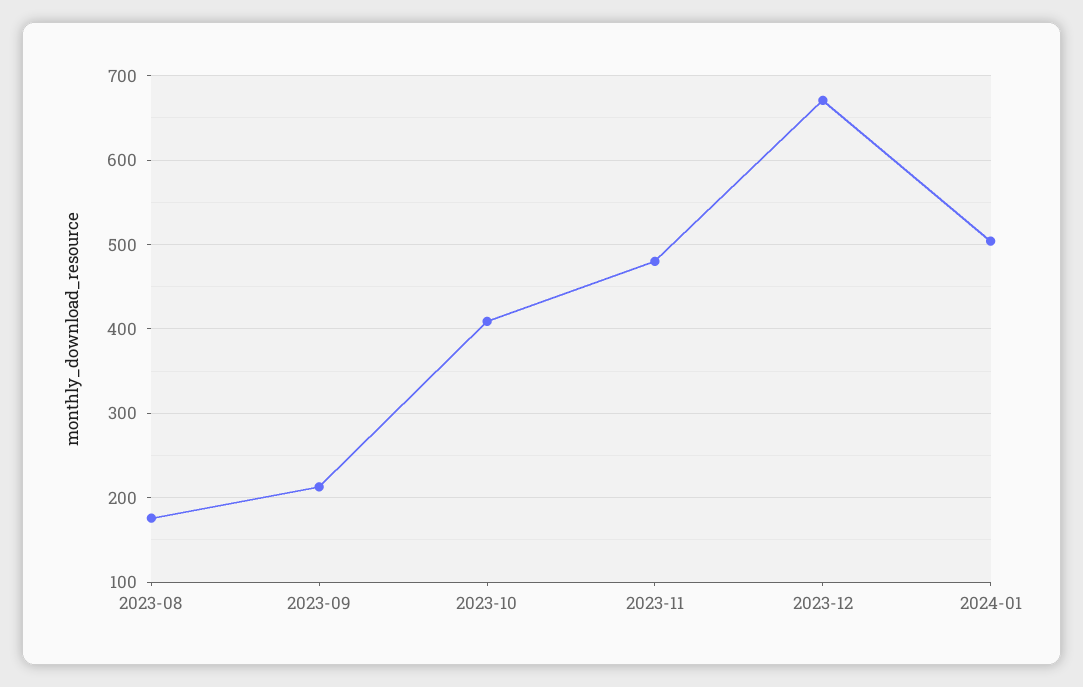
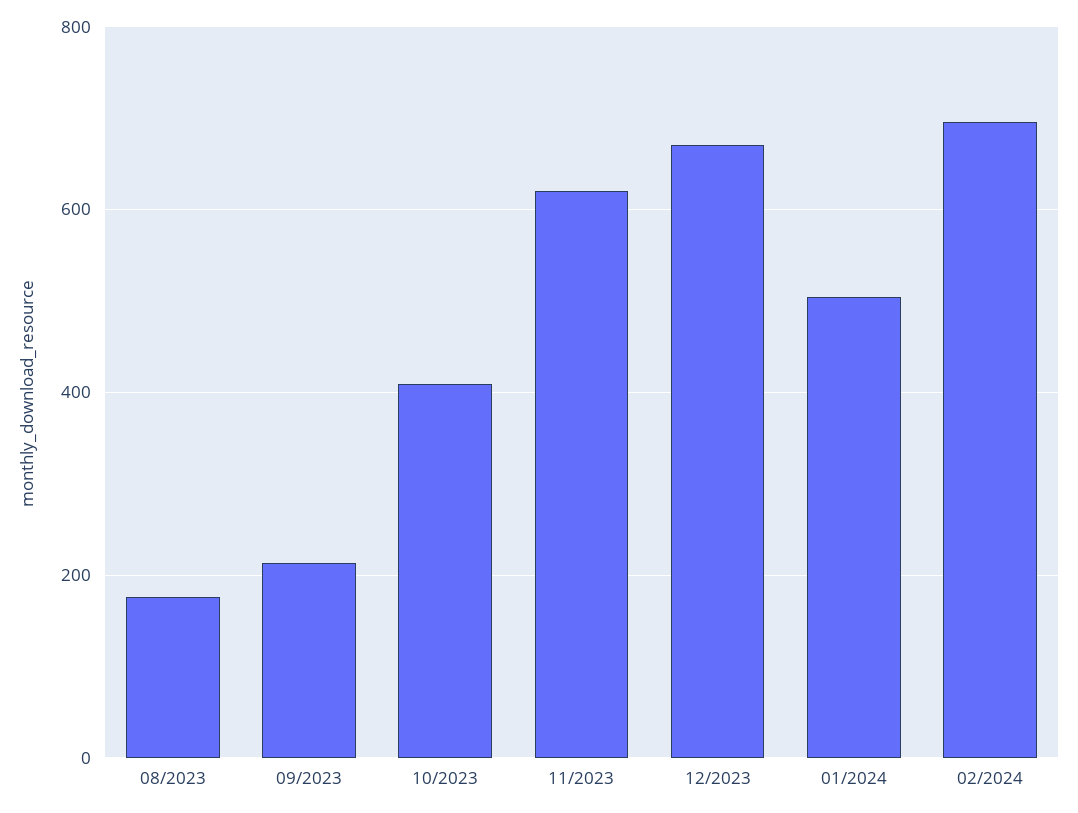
2023-11: 480 -> 620
02/2024: none -> 700

